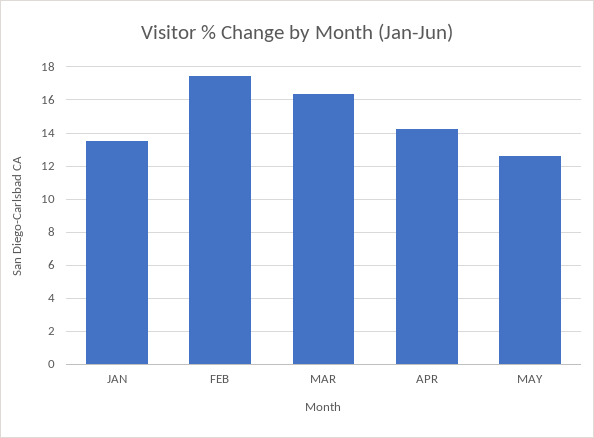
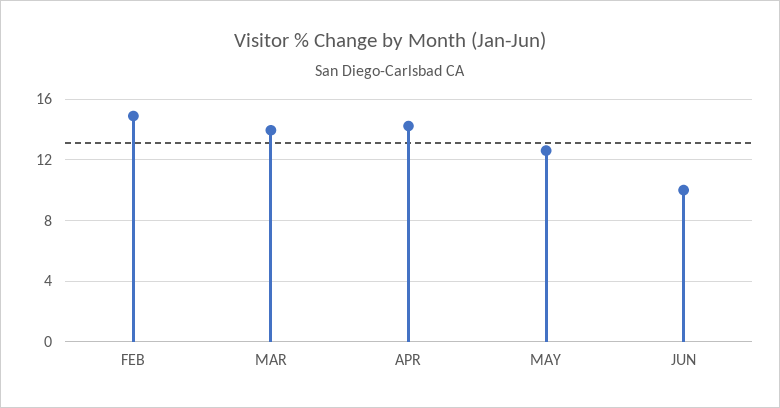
JAN: 13.5 -> none
FEB: 17.5 -> 15
MAR: 16.5 -> 14
JUN: none -> 10

